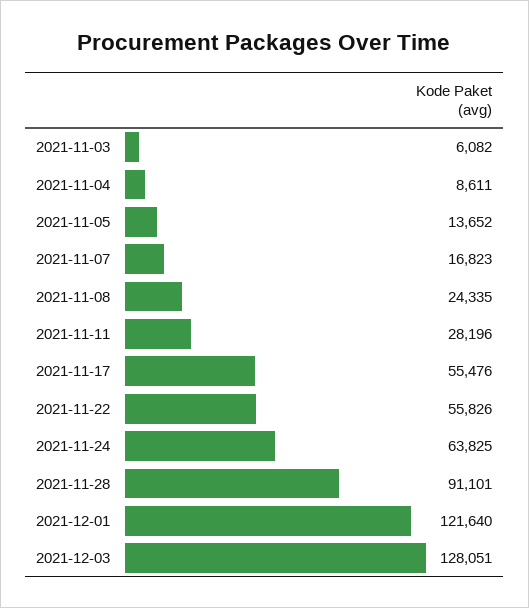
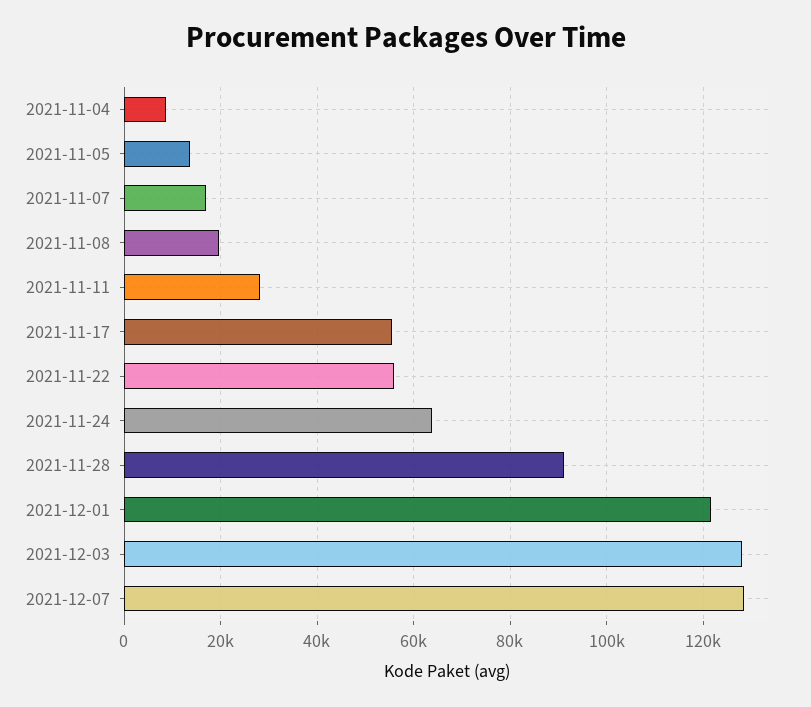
2021-11-03: 6082 -> none
2021-11-08: 24335 -> 20000
2021-12-07: none -> 128000

